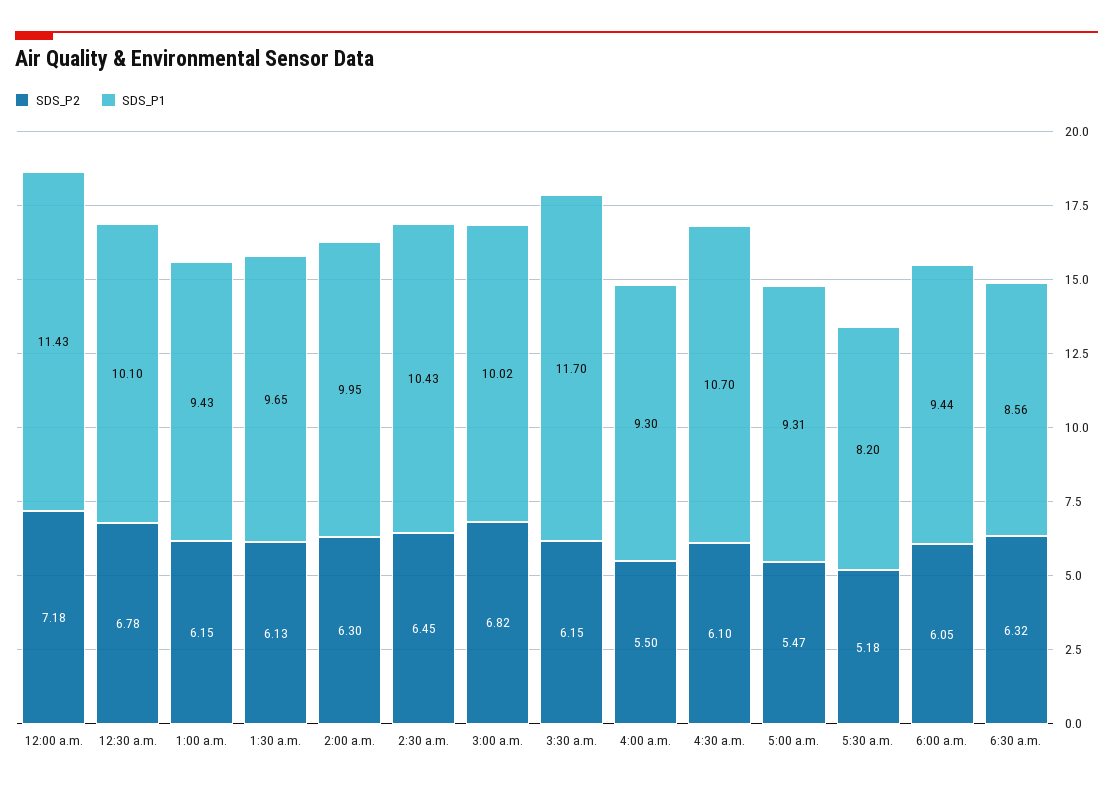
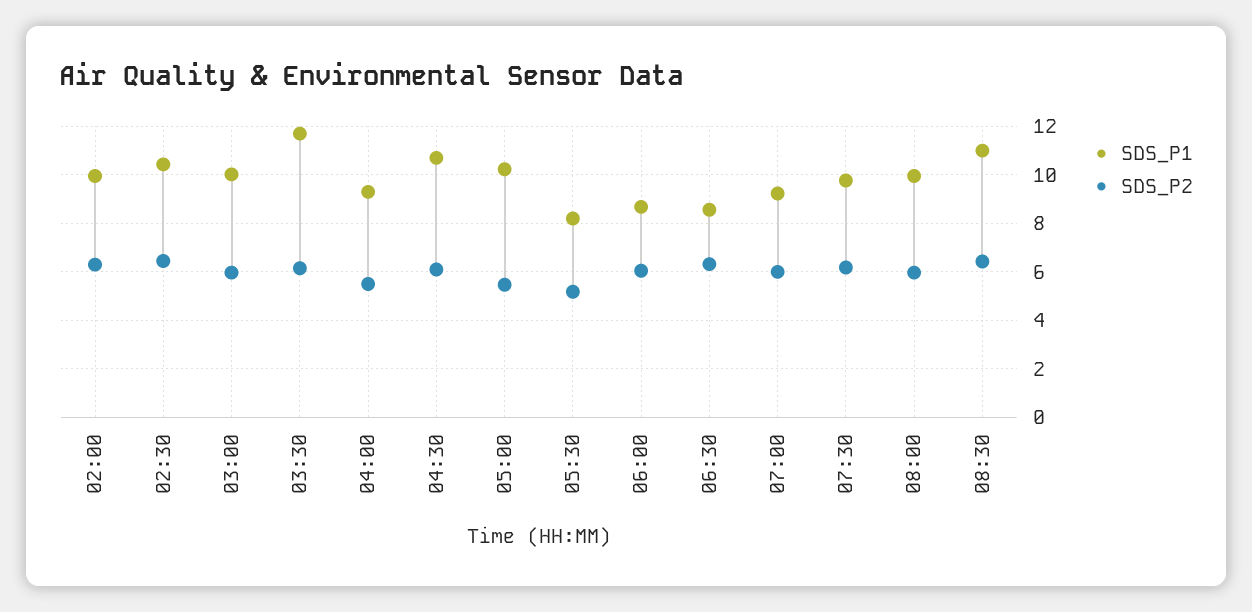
SDS_P2, 12:00 a.m.: 7.18 -> none
SDS_P1, 12:00 a.m.: 11.43 -> none
SDS_P2, 12:30 a.m.: 6.78 -> none
SDS_P1, 12:30 a.m.: 10.1 -> none
SDS_P2, 1:00 a.m.: 6.15 -> none
SDS_P1, 1:00 a.m.: 9.43 -> none
SDS_P2, 1:30 a.m.: 6.13 -> none
SDS_P1, 1:30 a.m.: 9.65 -> none
SDS_P2, 3:00 a.m.: 6.82 -> 6
SDS_P1, 5:00 a.m.: 9.31 -> 10.25
SDS_P1, 6:00 a.m.: 9.44 -> 8.75
SDS_P1, 07:00: none -> 9.25
SDS_P2, 07:00: none -> 6
SDS_P1, 07:30: none -> 9.75
SDS_P2, 07:30: none -> 6.25
SDS_P1, 08:00: none -> 10
SDS_P2, 08:00: none -> 6
SDS_P1, 08:30: none -> 11
SDS_P2, 08:30: none -> 6.5

